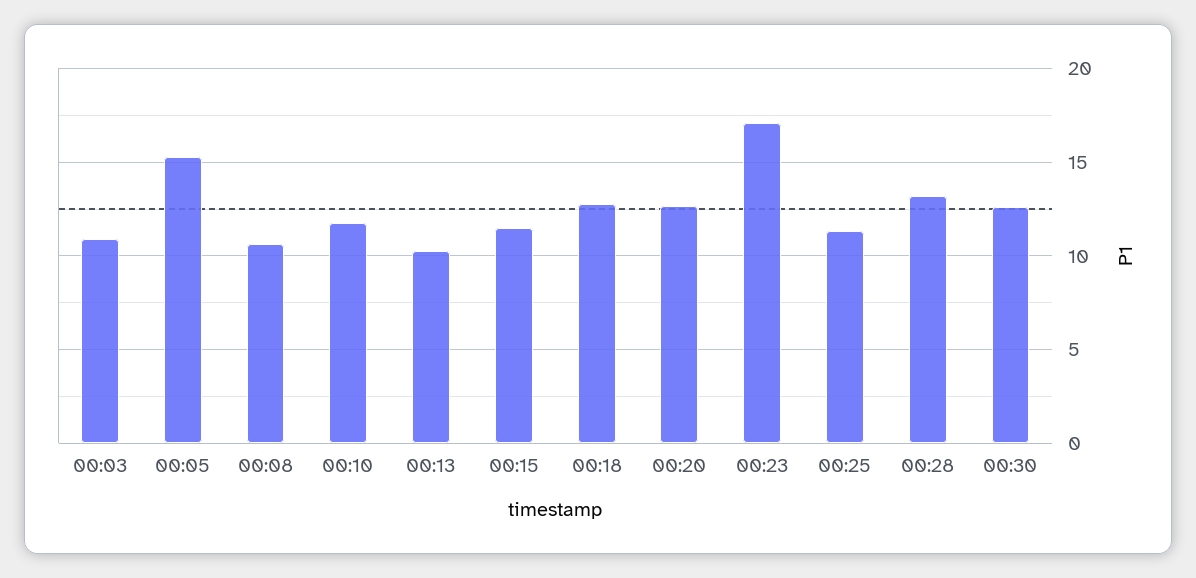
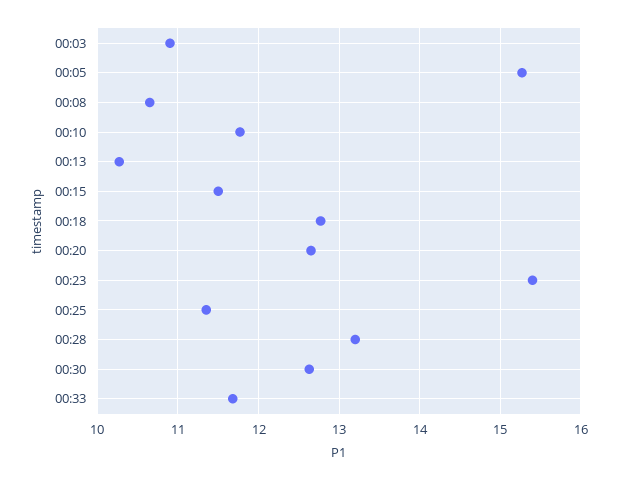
00:23: 17 -> 15.4
00:33: none -> 11.7

